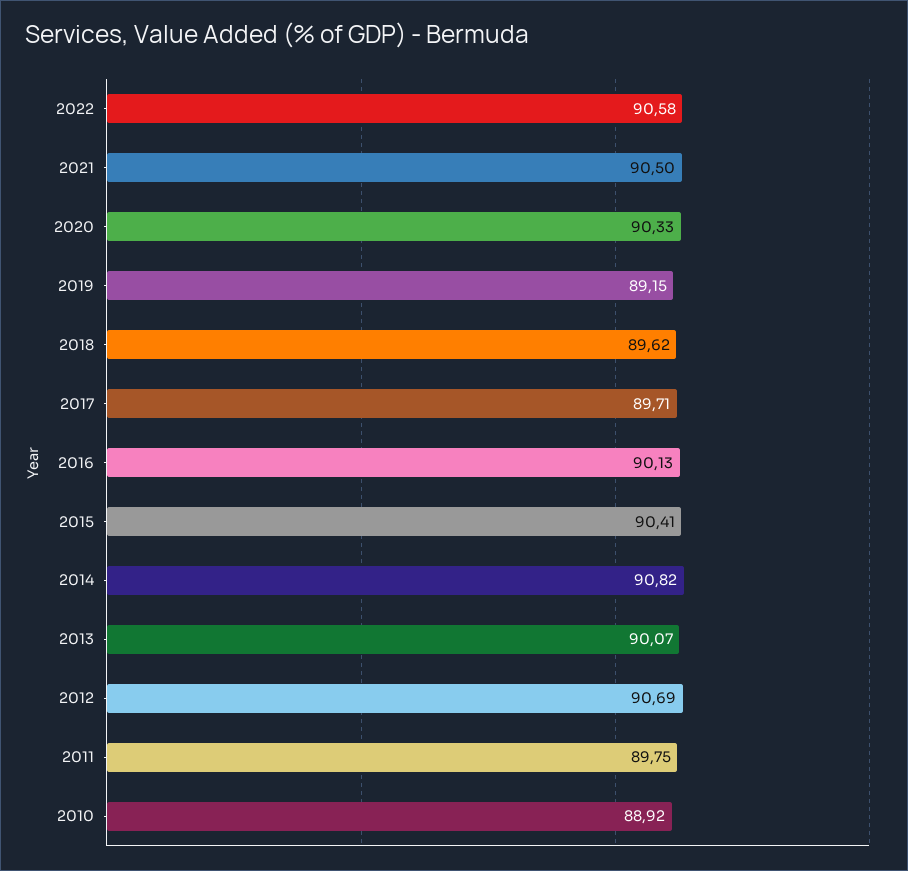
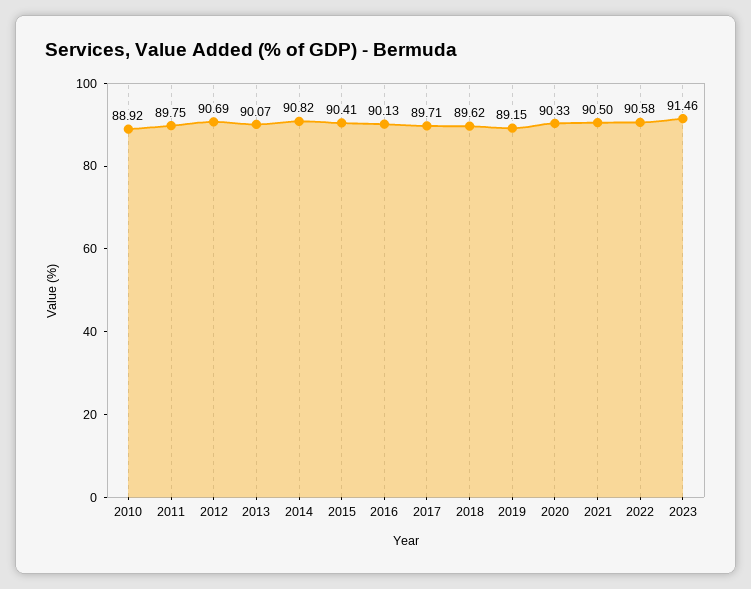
2023: none -> 91.46

